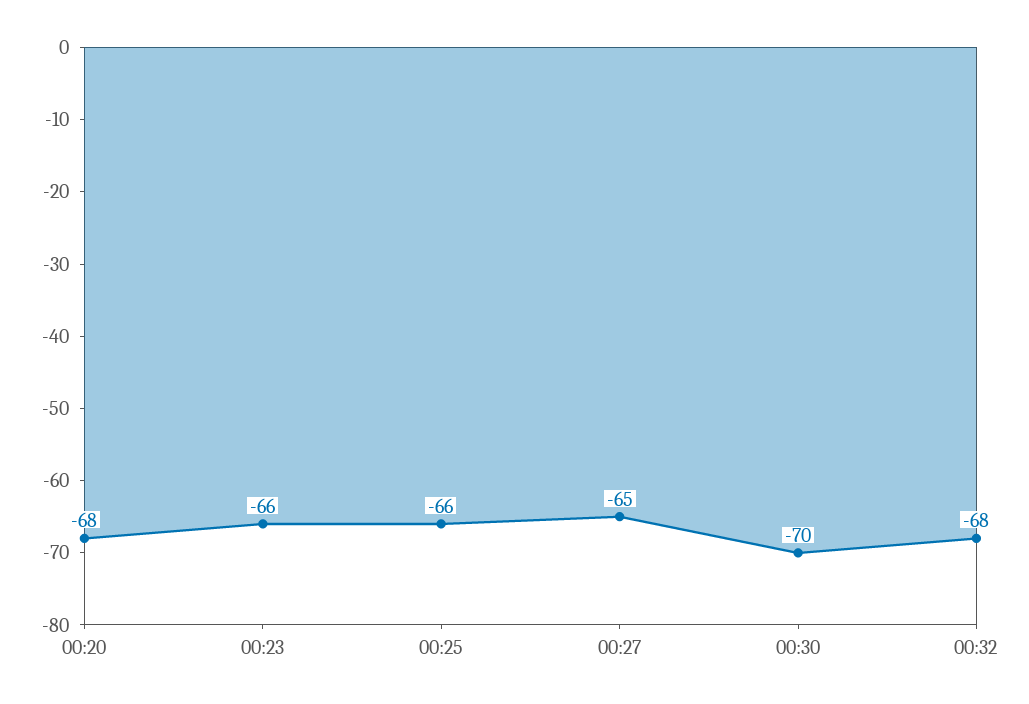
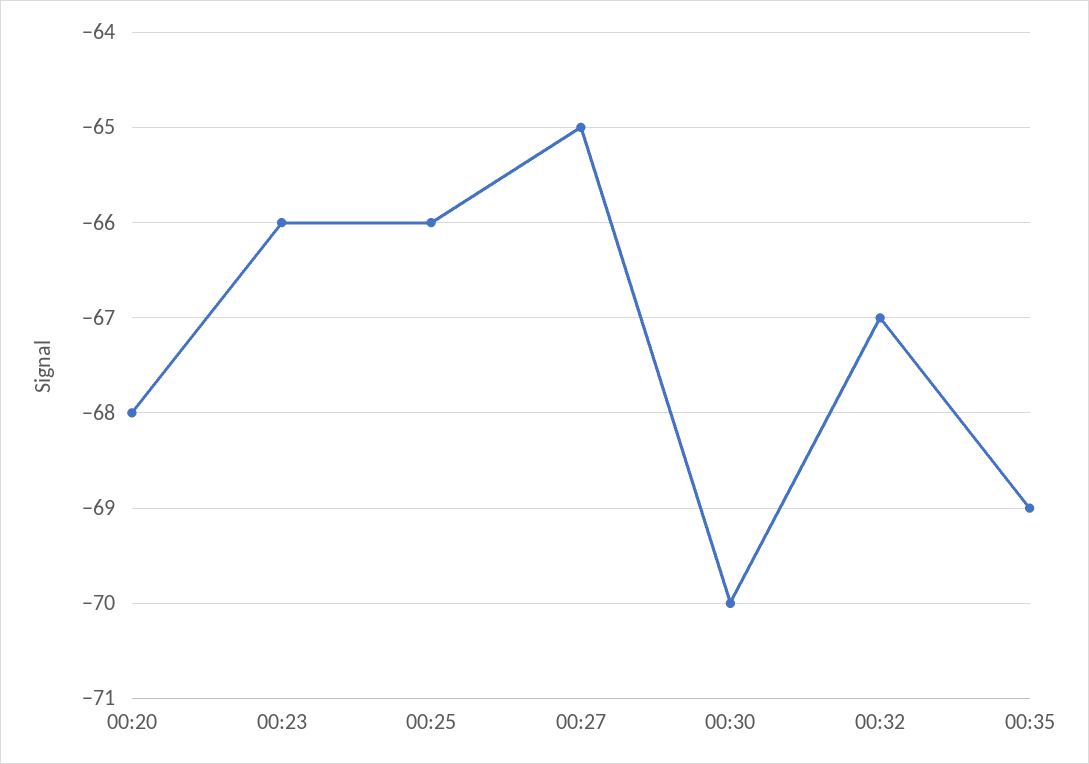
00:32: -68 -> -67
00:35: none -> -69

